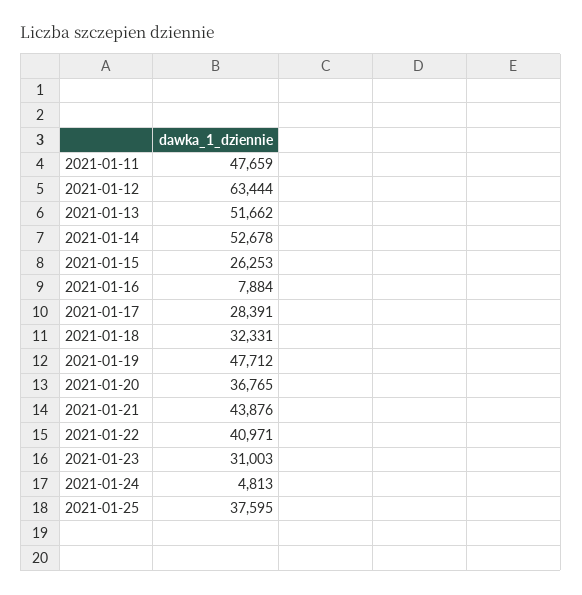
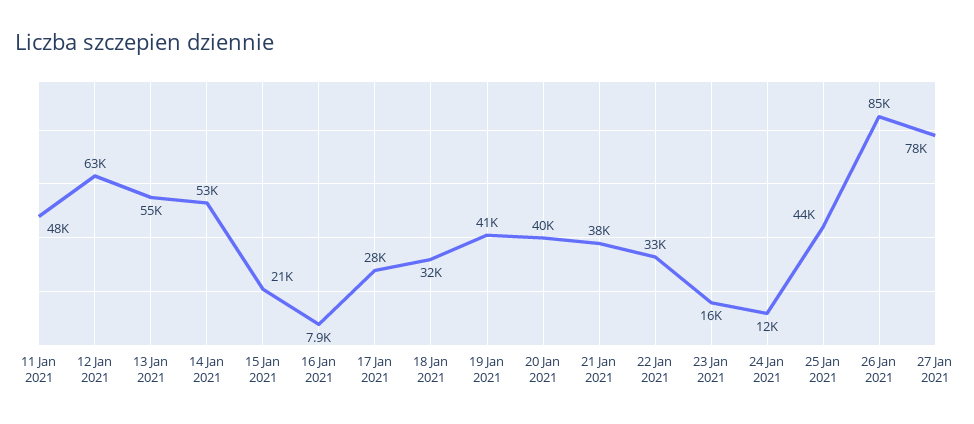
2021-01-13: 51662 -> 55000
2021-01-15: 26253 -> 21000
2021-01-19: 47712 -> 41000
2021-01-20: 36765 -> 40000
2021-01-21: 43876 -> 38000
2021-01-22: 40971 -> 33000
2021-01-23: 31003 -> 16000
2021-01-24: 4813 -> 12000
2021-01-25: 37595 -> 44000
26 Jan 2021: none -> 85000
27 Jan 2021: none -> 78000

